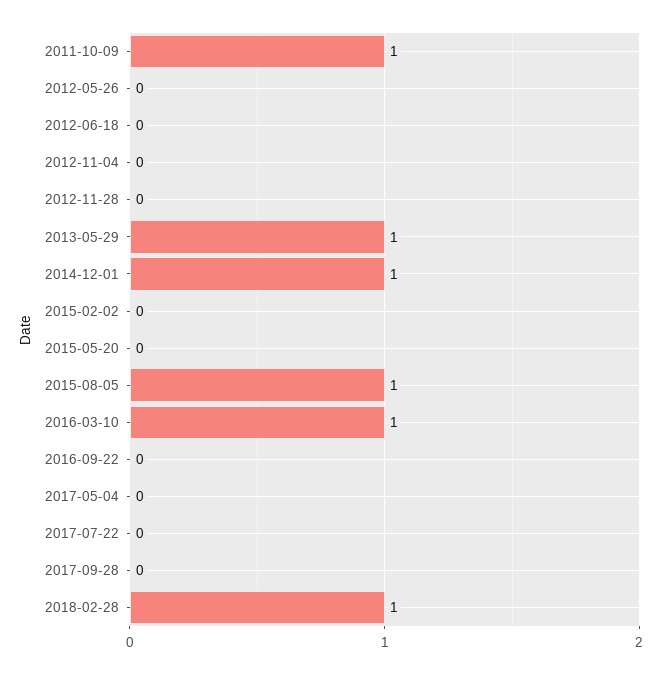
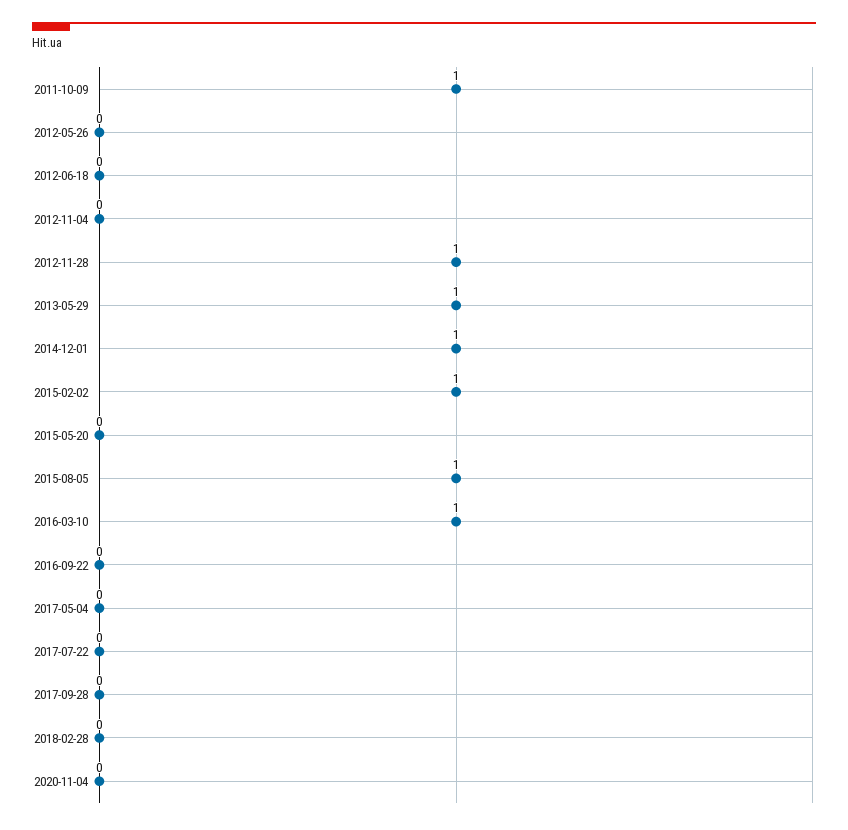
2012-11-28: 0 -> 1
2015-02-02: 0 -> 1
2018-02-28: 1 -> 0
2020-11-04: none -> 0

